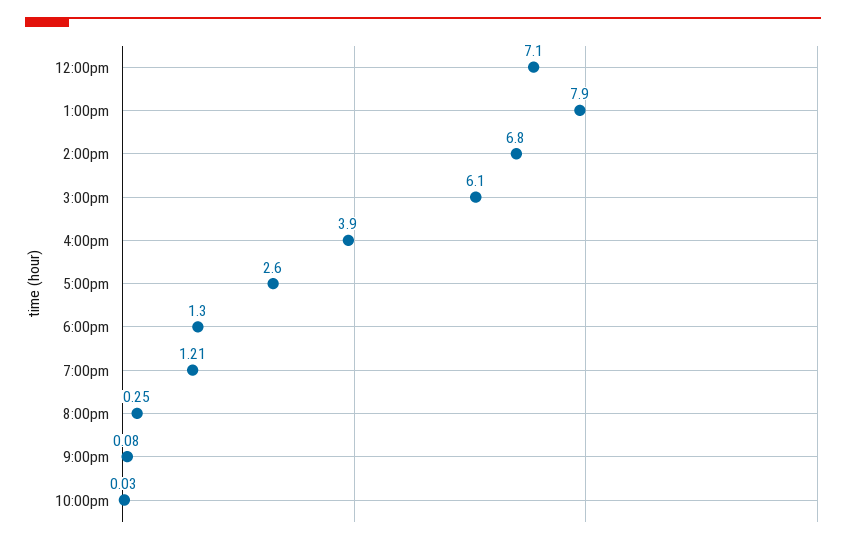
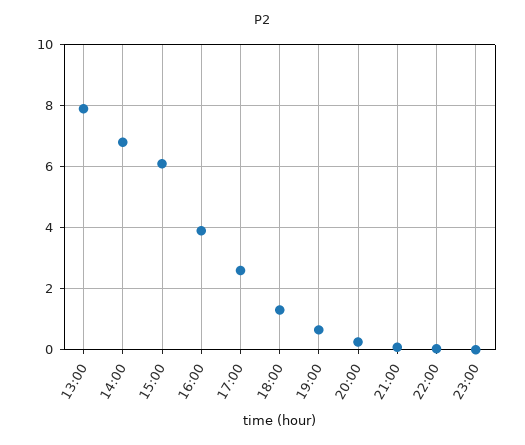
12:00pm: 7.1 -> none
7:00pm: 1.21 -> 0.6
23:00: none -> 0

